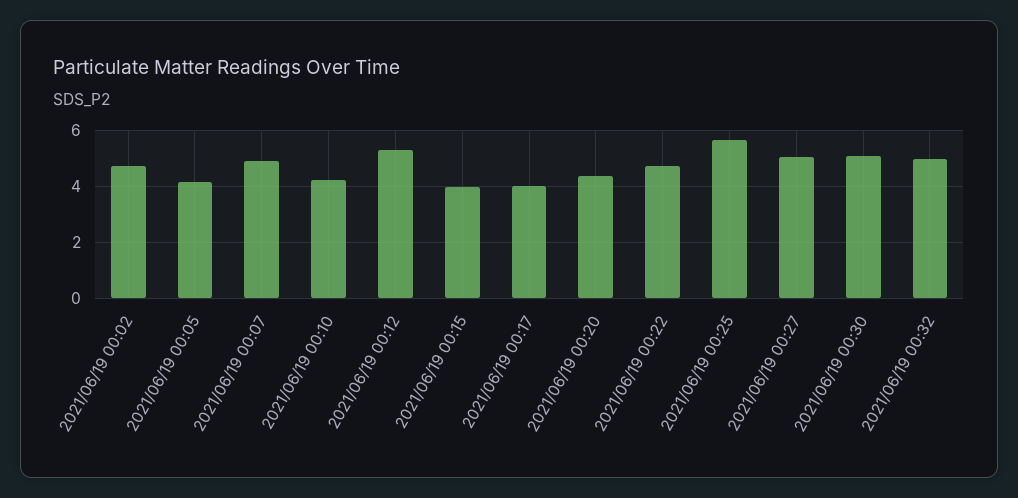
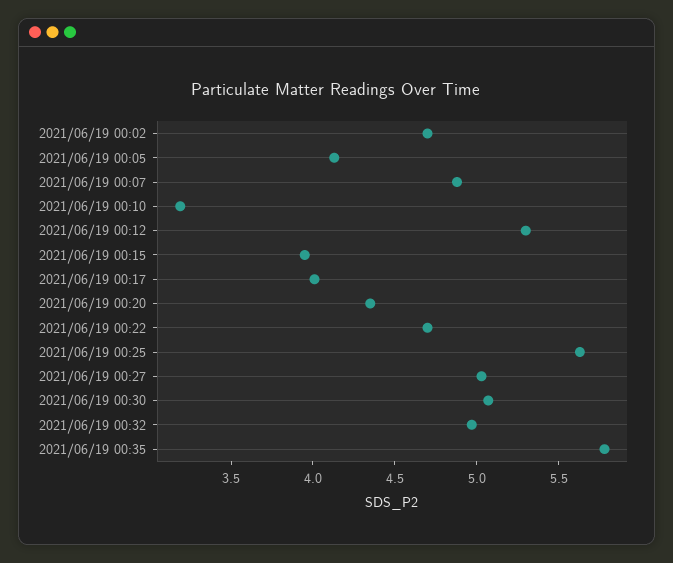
2021/06/19 00:10: 4.25 -> 3.2
2021/06/19 00:35: none -> 5.8

